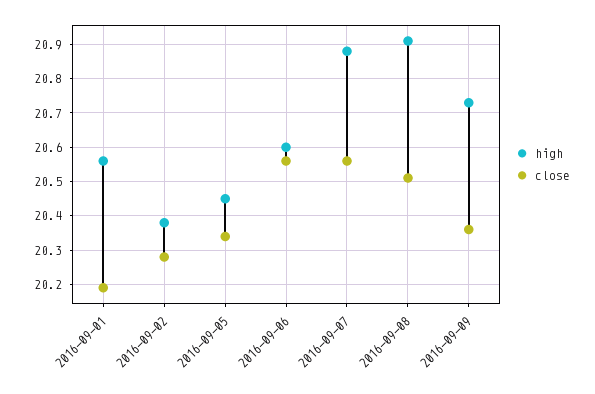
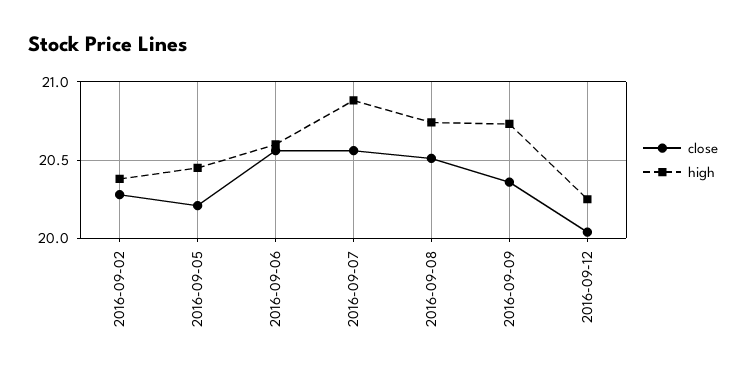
high, 2016-09-01: 20.55 -> none
close, 2016-09-01: 20.2 -> none
close, 2016-09-05: 20.35 -> 20.2
high, 2016-09-08: 20.9 -> 20.75
close, 2016-09-12: none -> 20.05
high, 2016-09-12: none -> 20.25

